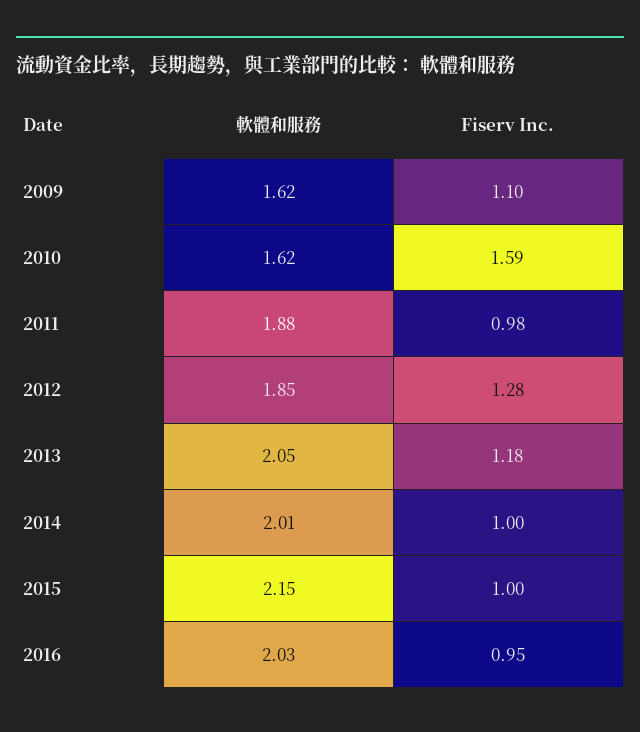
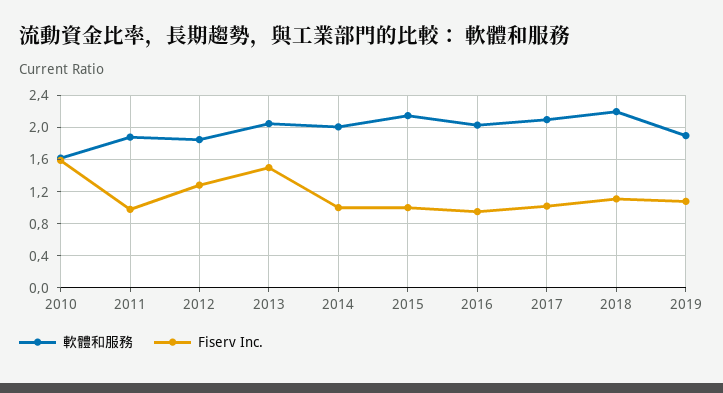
軟體和服務, 2009: 1.62 -> none
Fiserv Inc., 2009: 1.1 -> none
Fiserv Inc., 2013: 1.18 -> 1.5
軟體和服務, 2017: none -> 2.1
Fiserv Inc., 2017: none -> 1
軟體和服務, 2018: none -> 2.2
Fiserv Inc., 2018: none -> 1.1
軟體和服務, 2019: none -> 1.9
Fiserv Inc., 2019: none -> 1.1

